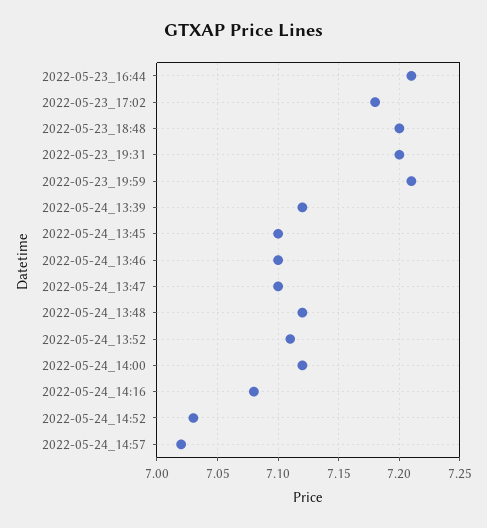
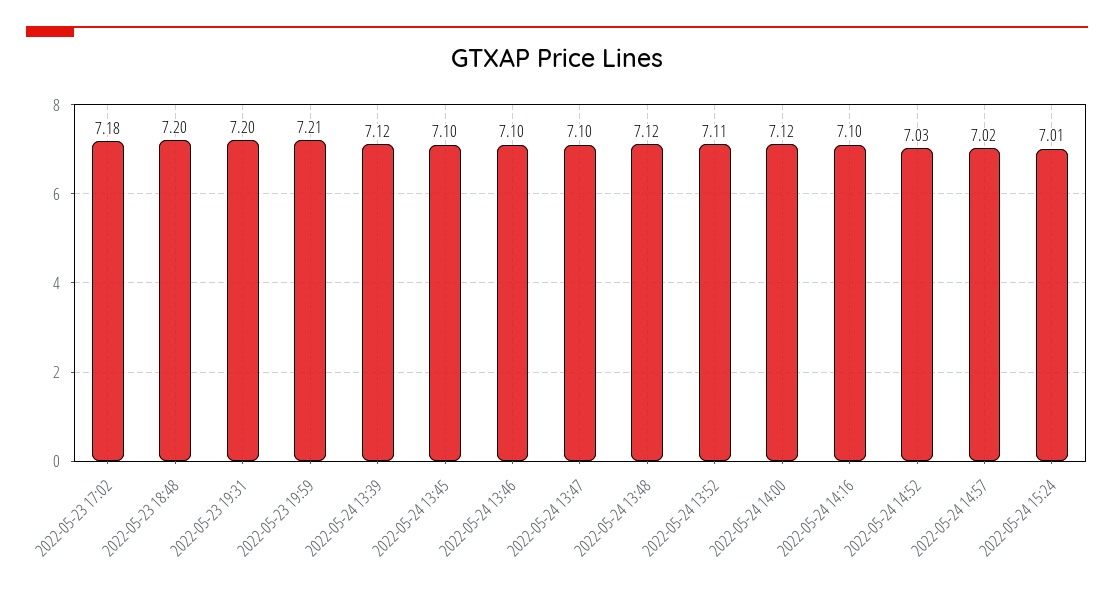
2022-05-23_16:44: 7.21 -> none
2022-05-24_14:16: 7.08 -> 7.1
2022-05-24 15:24: none -> 7.01

